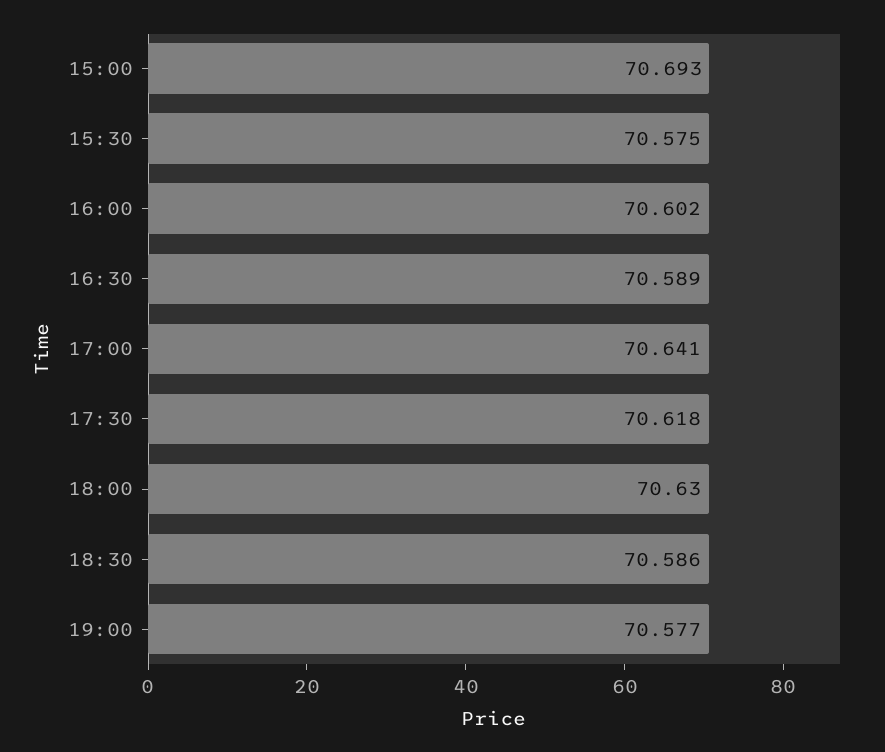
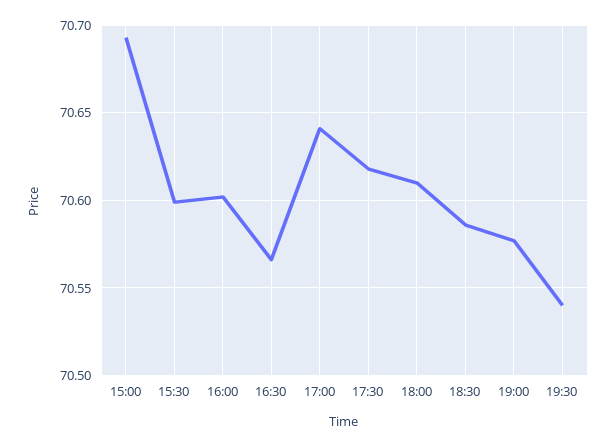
15:30: 70.575 -> 70.6
16:30: 70.589 -> 70.565
18:00: 70.63 -> 70.61
19:30: none -> 70.54

